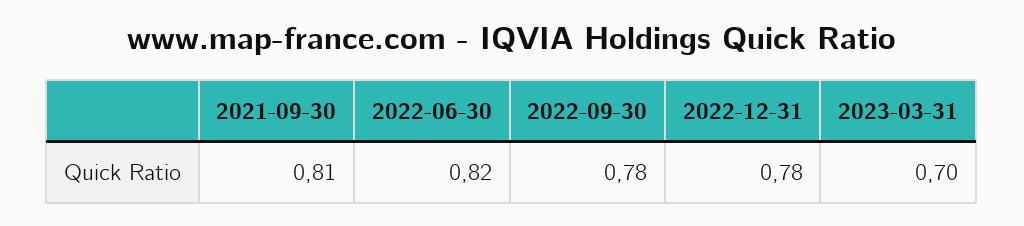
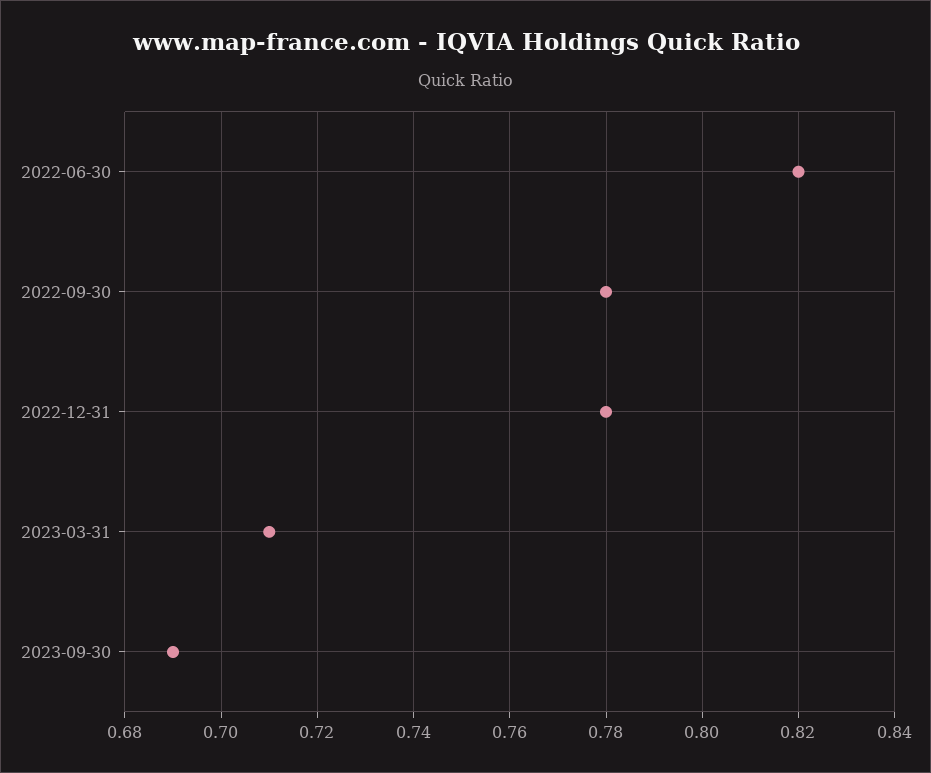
2021-09-30: 0.81 -> none
2023-03-31: 0.7 -> 0.71
2023-09-30: none -> 0.69

